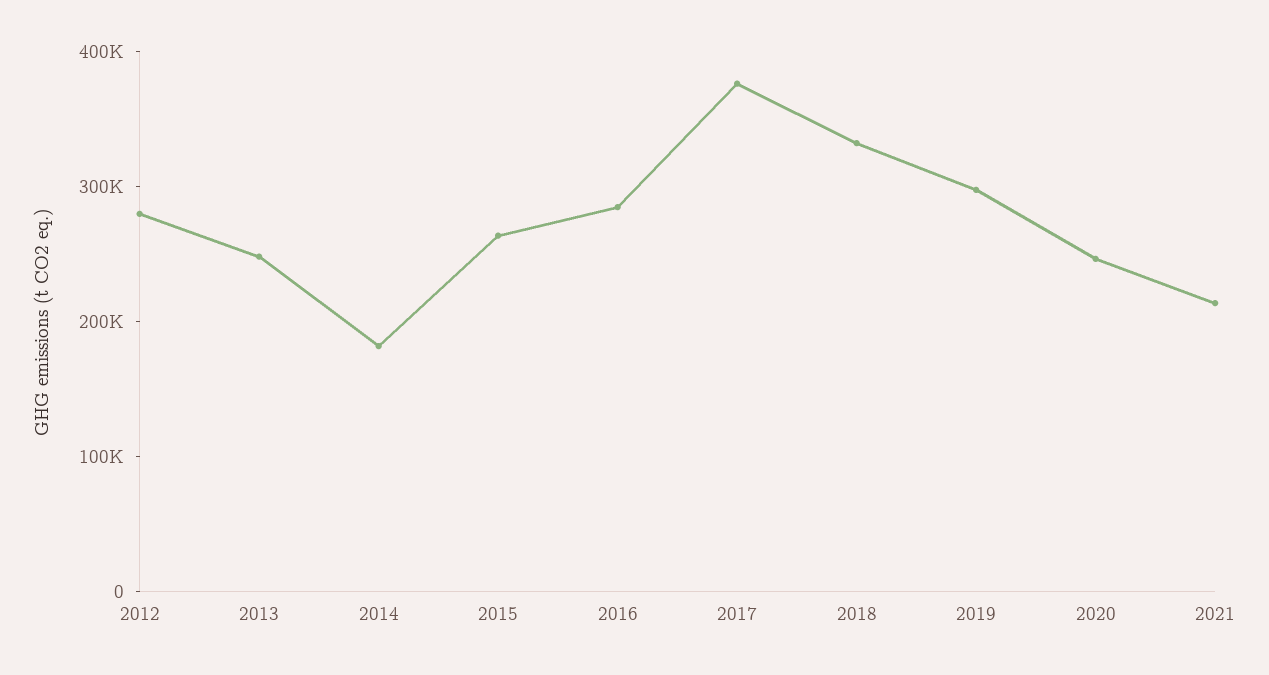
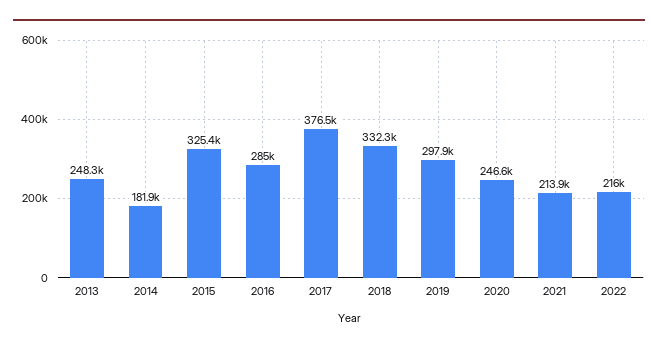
2012: 280000 -> none
2015: 260000 -> 325400
2022: none -> 216000

